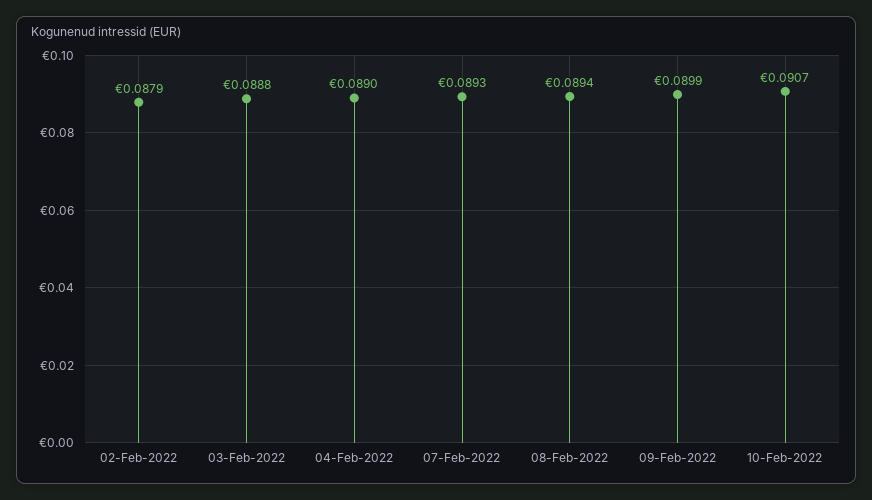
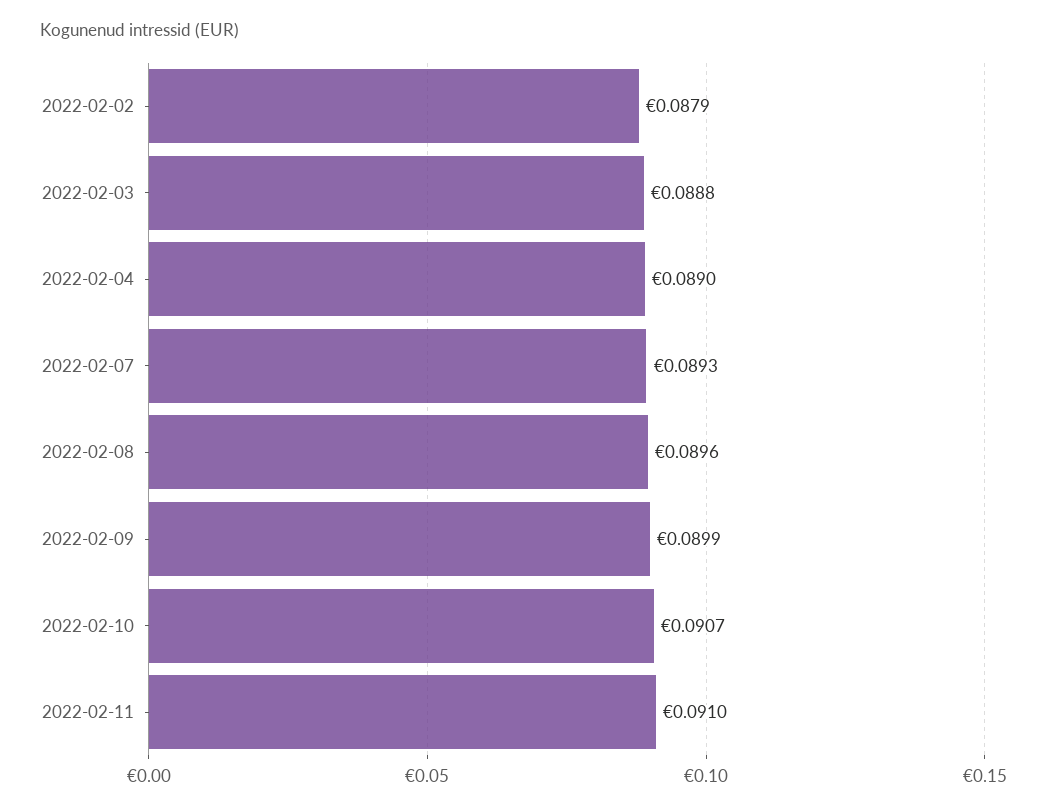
08-Feb-2022: 0.0894 -> 0.0896
2022-02-11: none -> 0.091

